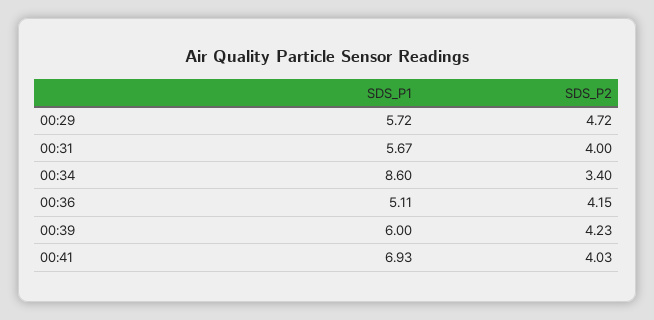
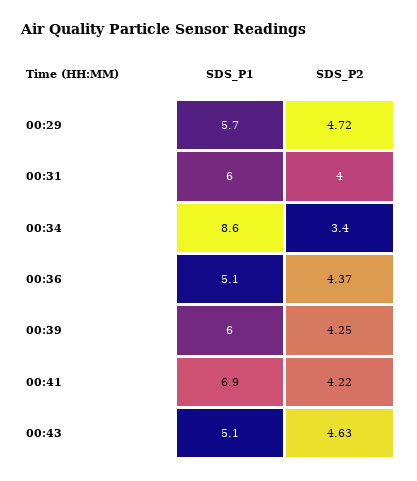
SDS_P1, 00:31: 5.67 -> 6
SDS_P2, 00:36: 4.15 -> 4.37
SDS_P2, 00:39: 4.23 -> 4.25
SDS_P2, 00:41: 4.03 -> 4.22
SDS_P1, 00:43: none -> 5.1
SDS_P2, 00:43: none -> 4.63

